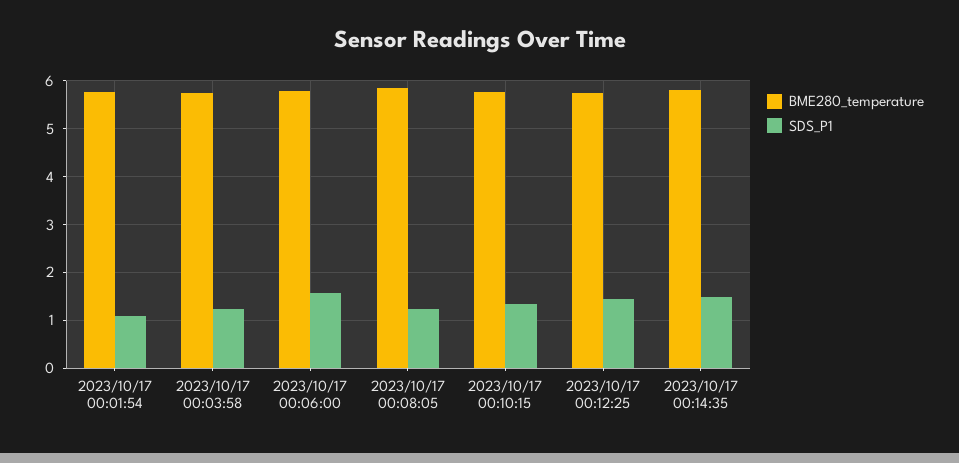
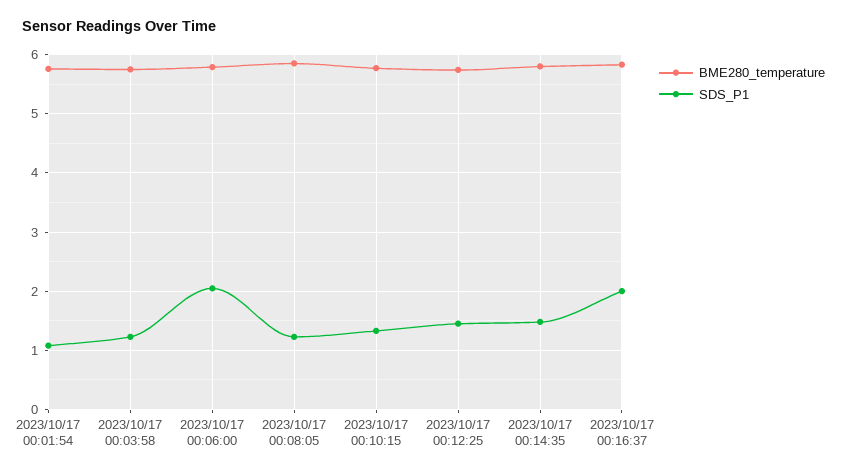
SDS_P1, 2023/10/17 00:06:00: 1.6 -> 2
BME280_temperature, 2023/10/17 00:16:37: none -> 5.8
SDS_P1, 2023/10/17 00:16:37: none -> 2

